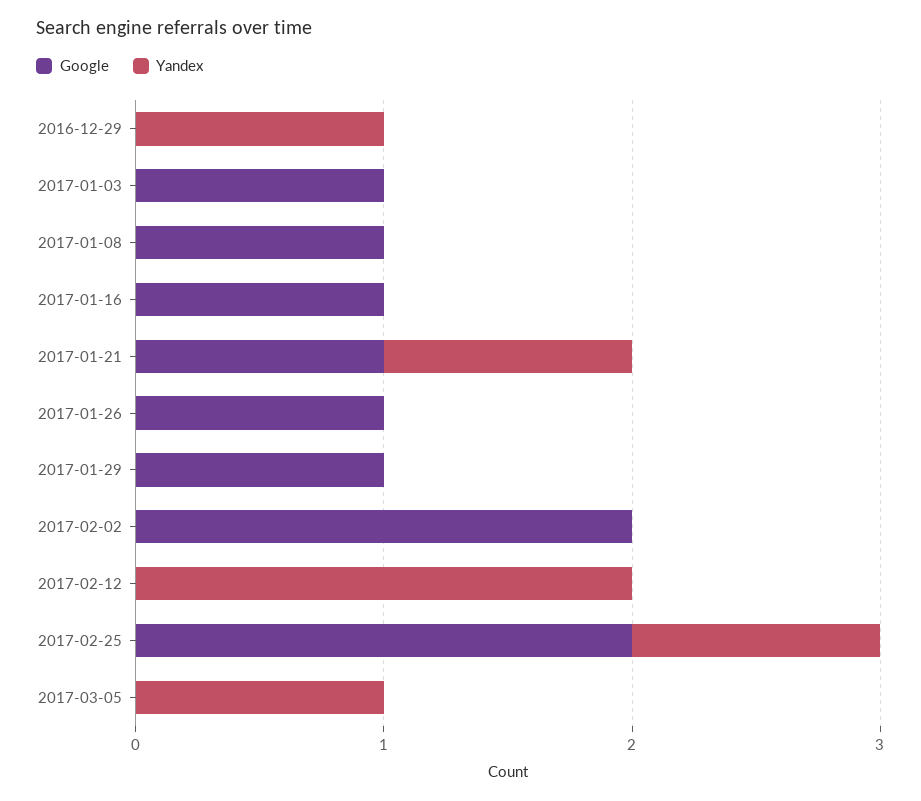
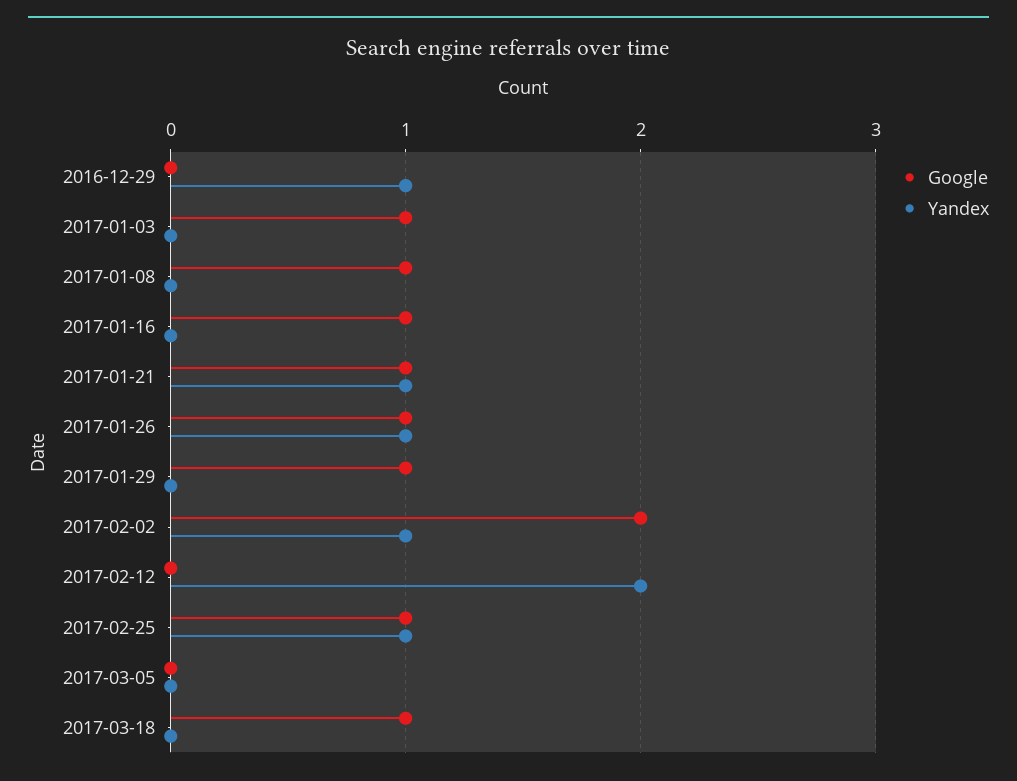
Yandex, 2017-01-26: 0 -> 1
Yandex, 2017-02-02: 0 -> 1
Google, 2017-02-25: 2 -> 1
Yandex, 2017-03-05: 1 -> 0
Google, 2017-03-18: none -> 1
Yandex, 2017-03-18: none -> 0

